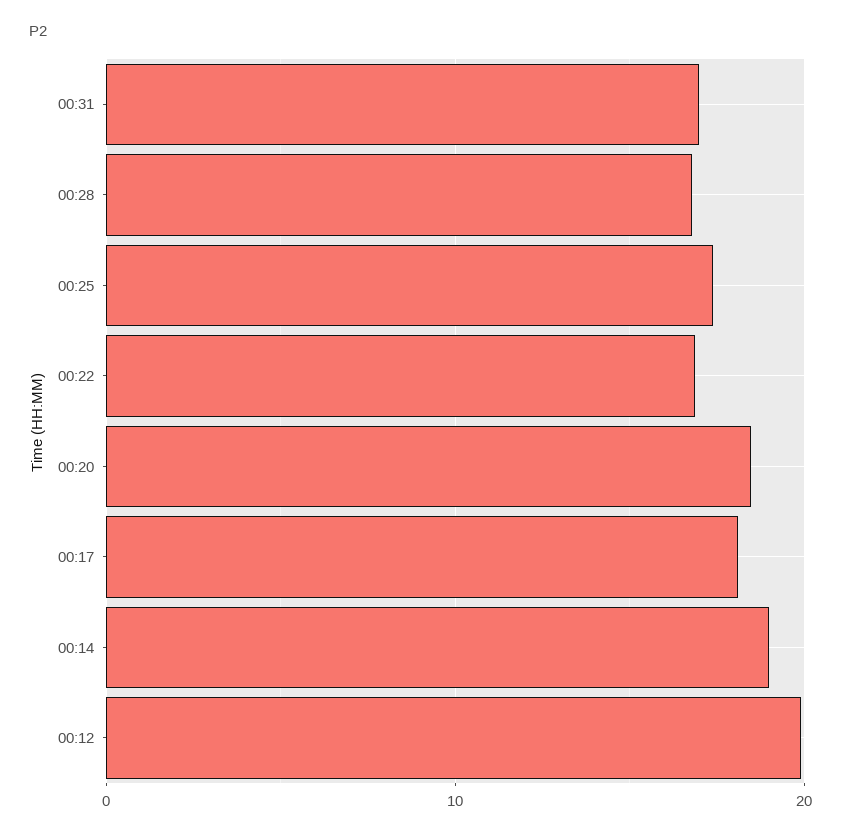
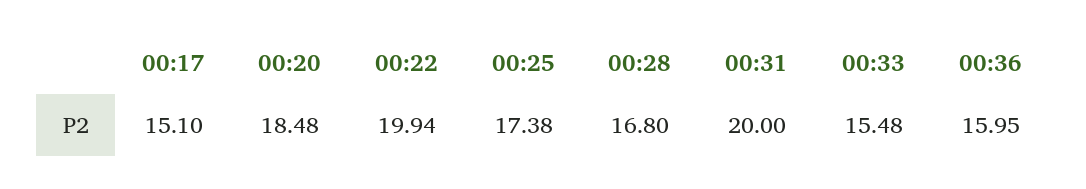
00:31: 17 -> 20
00:22: 17 -> 19.94
00:17: 18 -> 15.1
00:14: 19 -> none
00:12: 20 -> none
00:33: none -> 15.48
00:36: none -> 15.95

